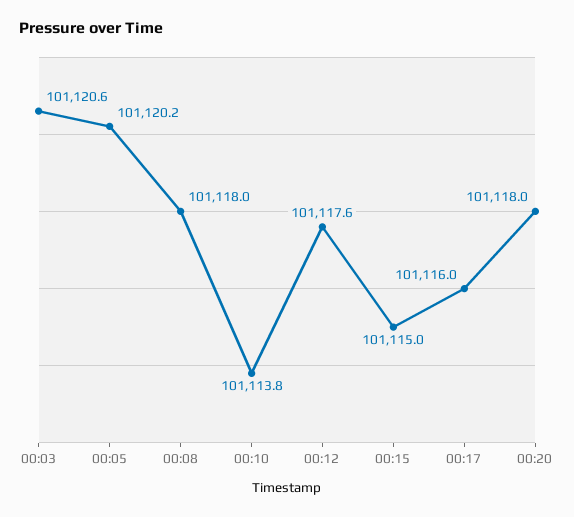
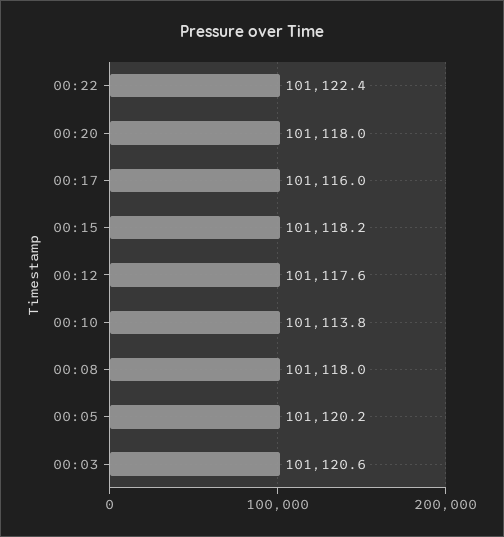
00:15: 101115 -> 101118.2
00:22: none -> 101122.4

